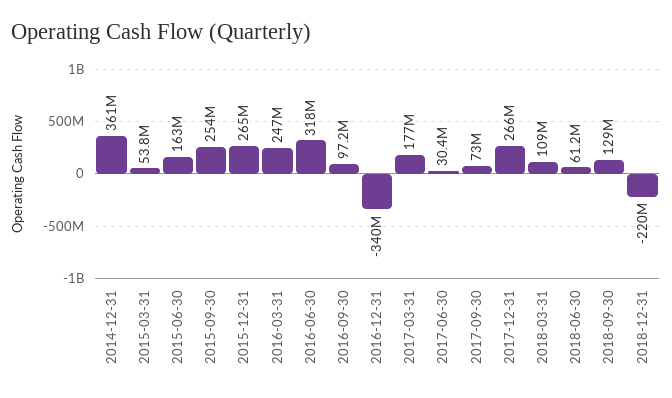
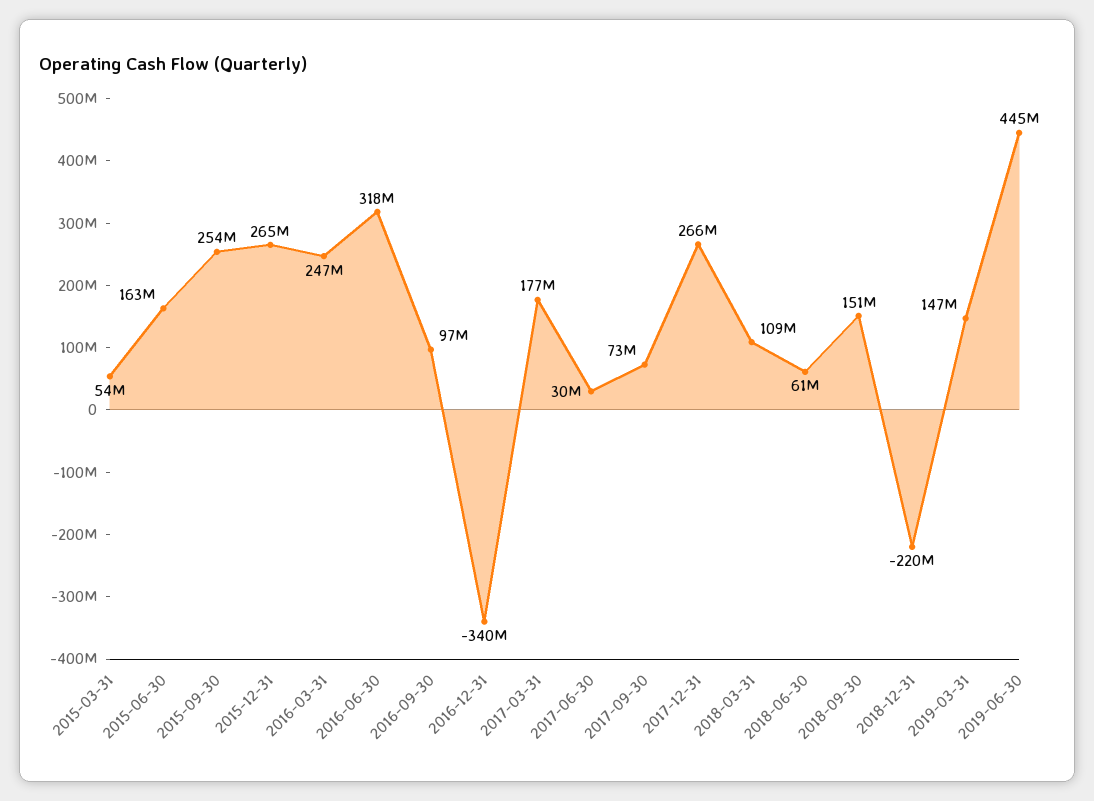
2014-12-31: 361000000 -> none
2018-09-30: 129000000 -> 151000000
2019-03-31: none -> 147000000
2019-06-30: none -> 445000000

